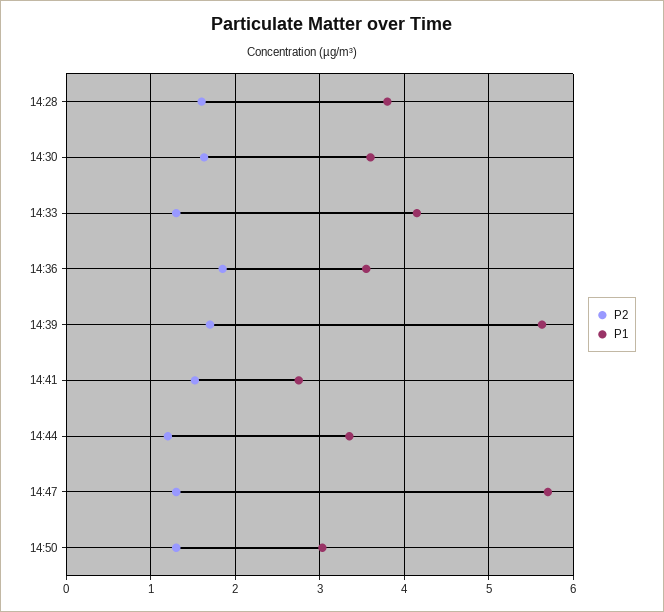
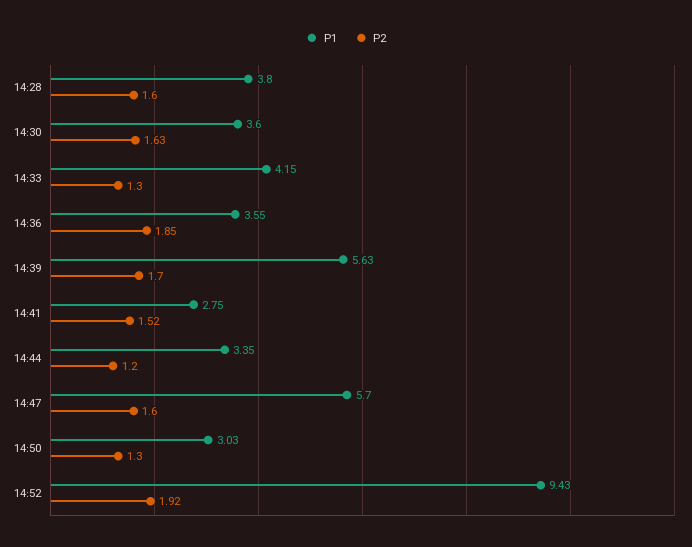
P2, 14:47: 1.3 -> 1.6
P1, 14:52: none -> 9.43
P2, 14:52: none -> 1.92

